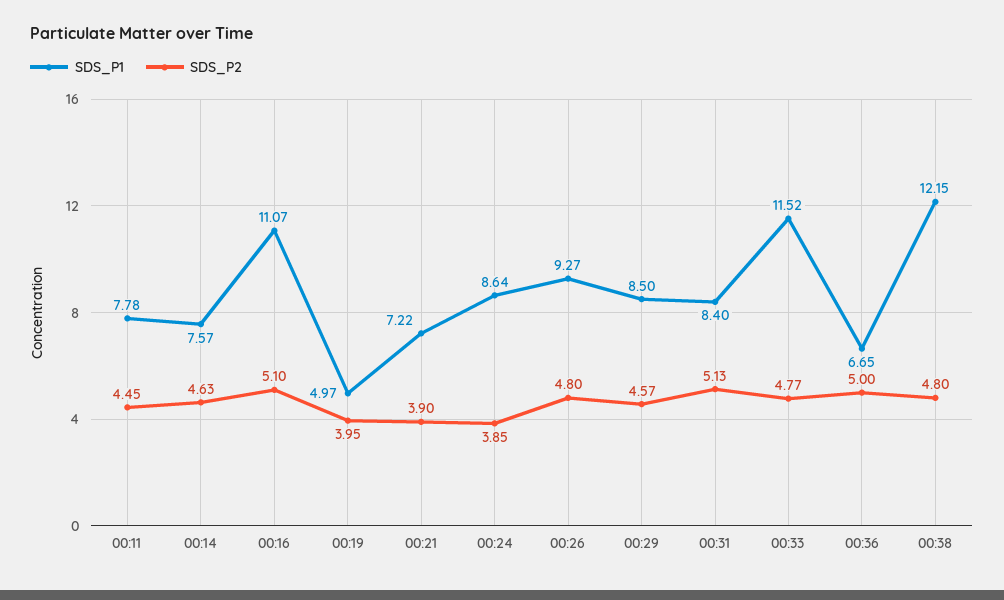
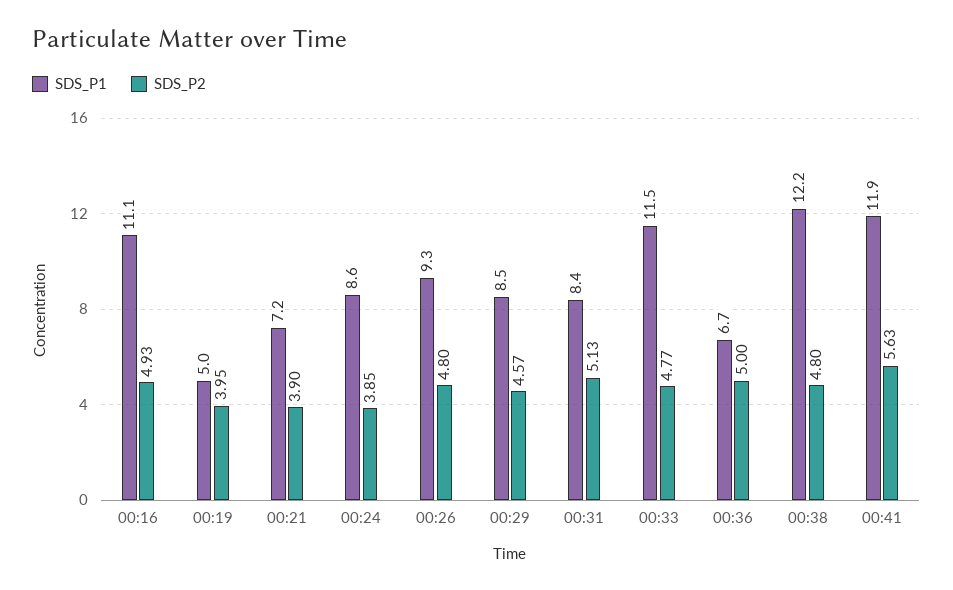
SDS_P1, 00:11: 7.78 -> none
SDS_P2, 00:11: 4.45 -> none
SDS_P1, 00:14: 7.57 -> none
SDS_P2, 00:14: 4.63 -> none
SDS_P2, 00:16: 5.1 -> 4.93
SDS_P1, 00:41: none -> 11.9
SDS_P2, 00:41: none -> 5.63

